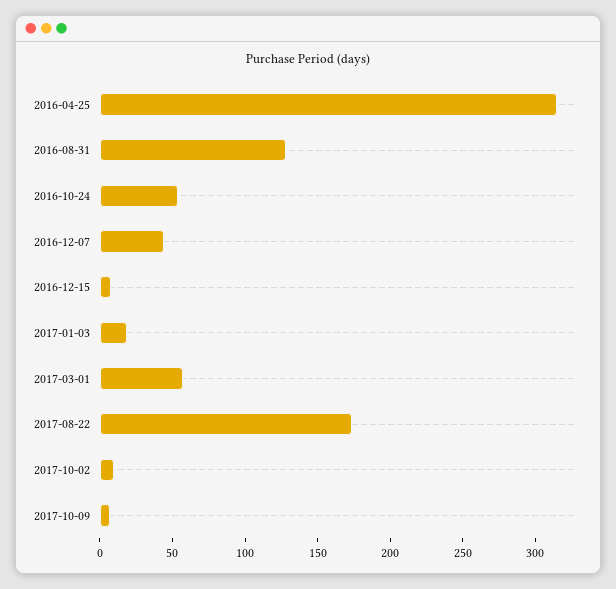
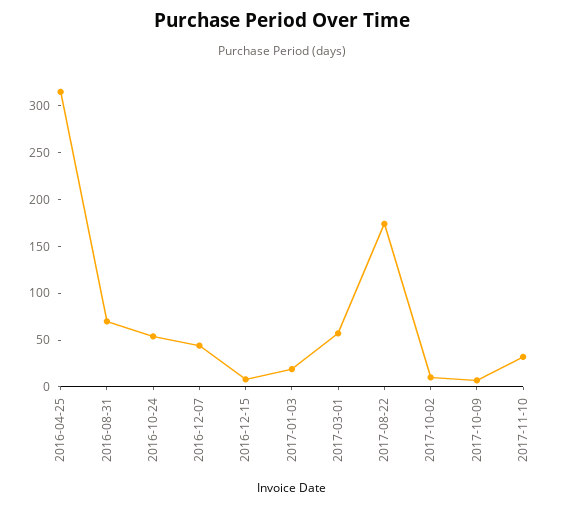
2016-08-31: 130 -> 70
2017-11-10: none -> 30

